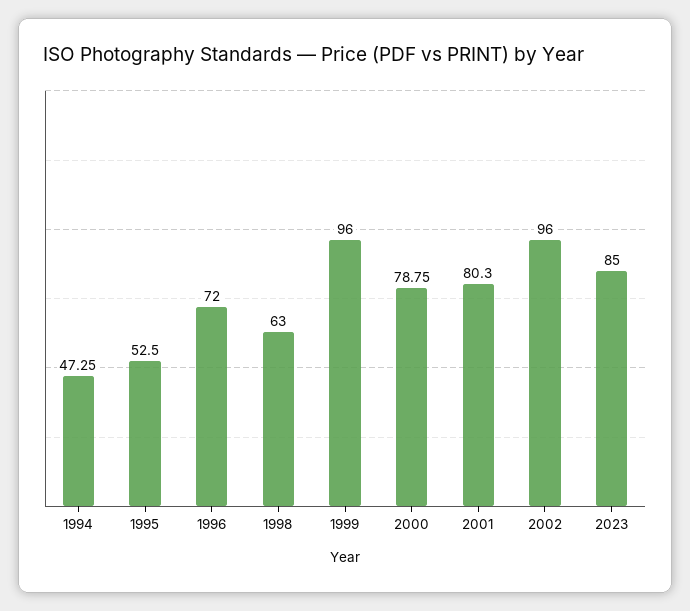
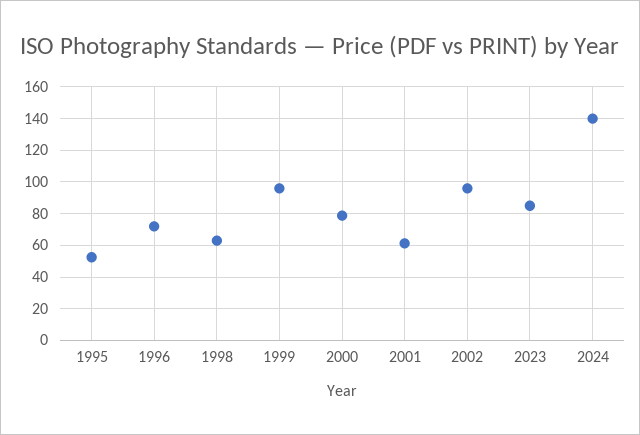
1994: 47.25 -> none
2001: 80.3 -> 60
2024: none -> 140

